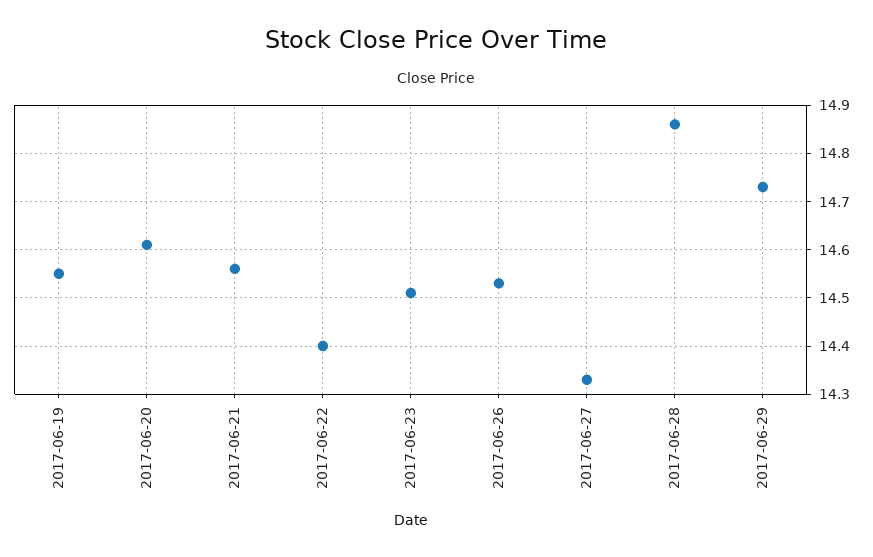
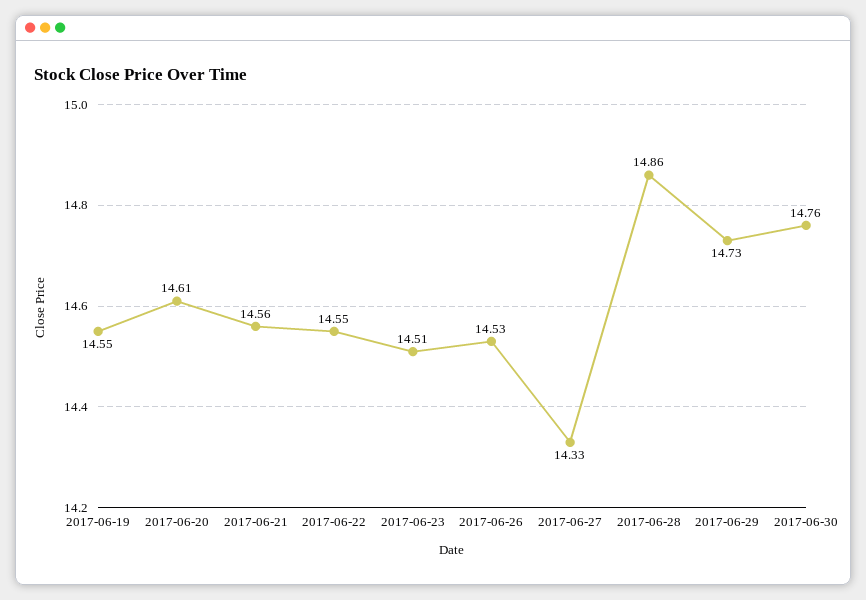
2017-06-22: 14.4 -> 14.55
2017-06-30: none -> 14.76

